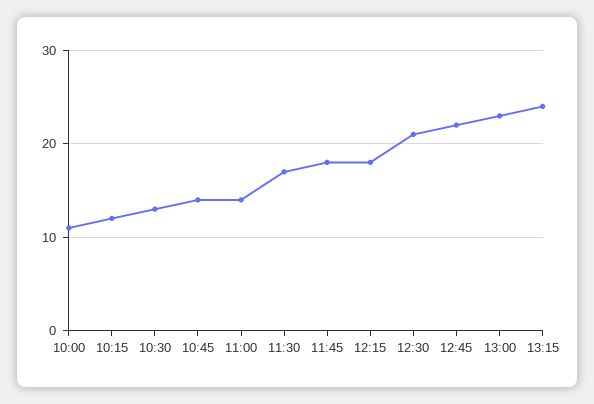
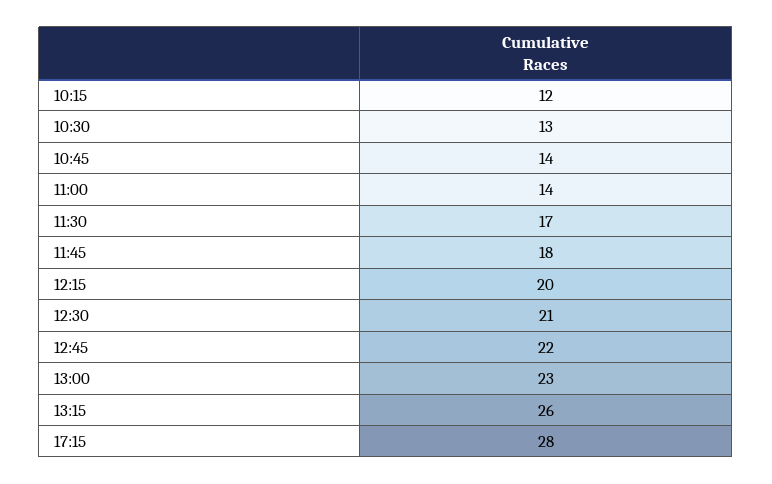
10:00: 11 -> none
12:15: 18 -> 20
13:15: 24 -> 26
17:15: none -> 28

